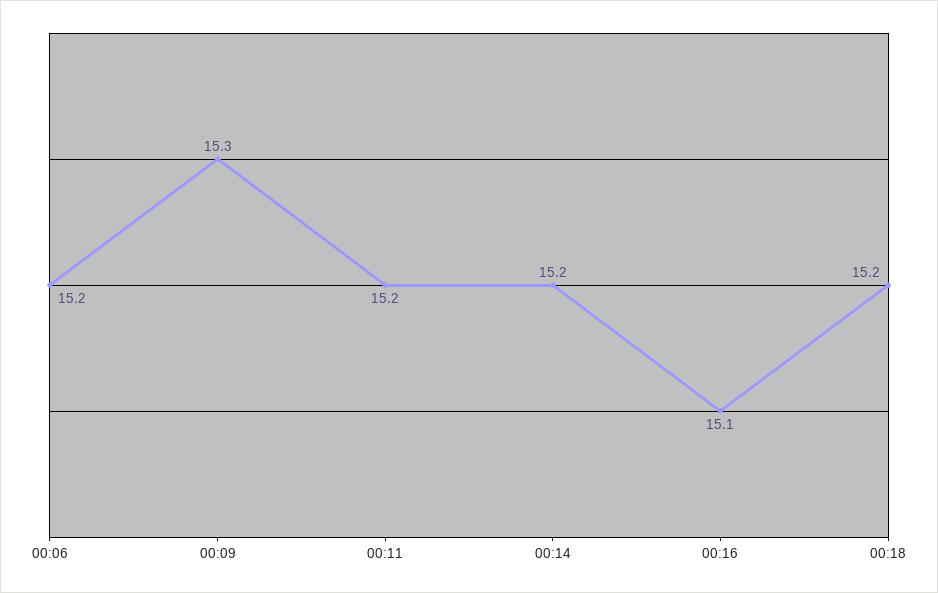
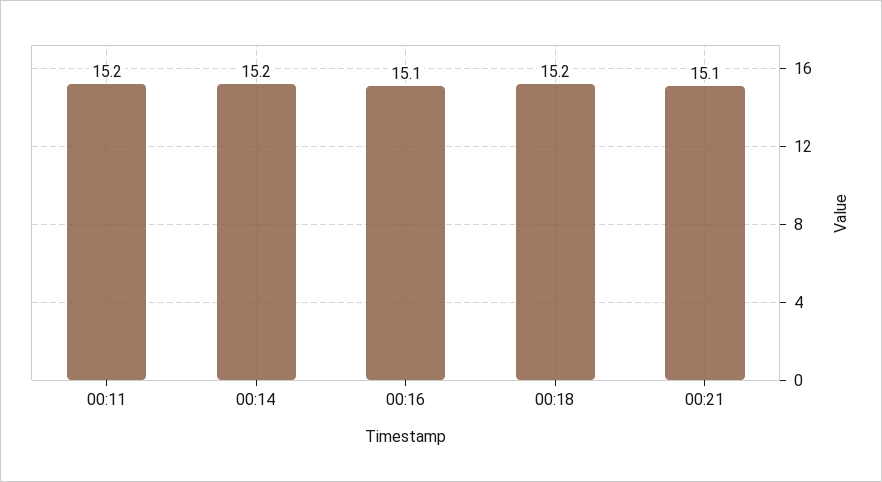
00:06: 15.2 -> none
00:09: 15.3 -> none
00:21: none -> 15.1

